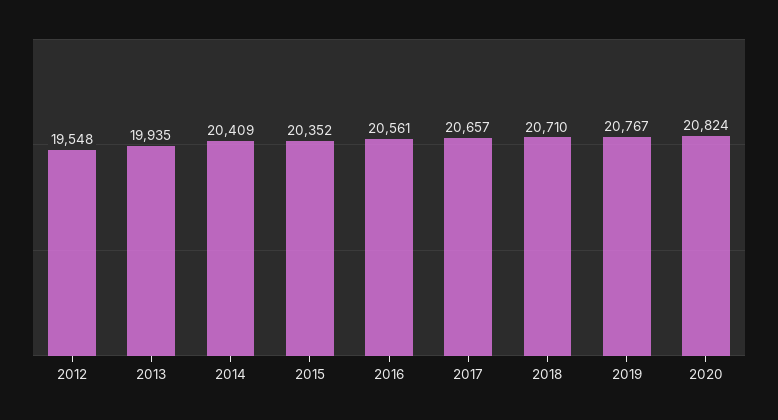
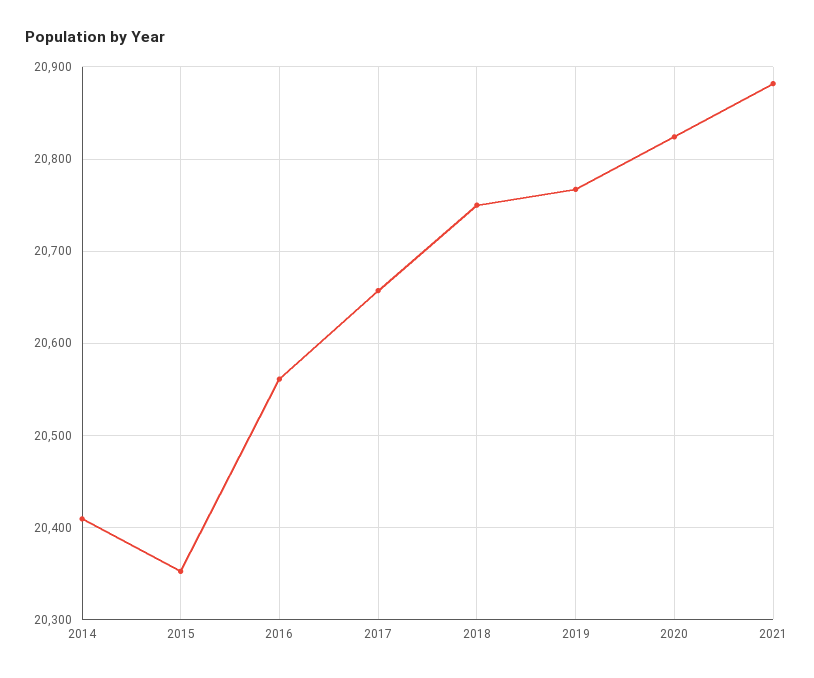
2012: 19548 -> none
2013: 19935 -> none
2018: 20710 -> 20750
2021: none -> 20880

